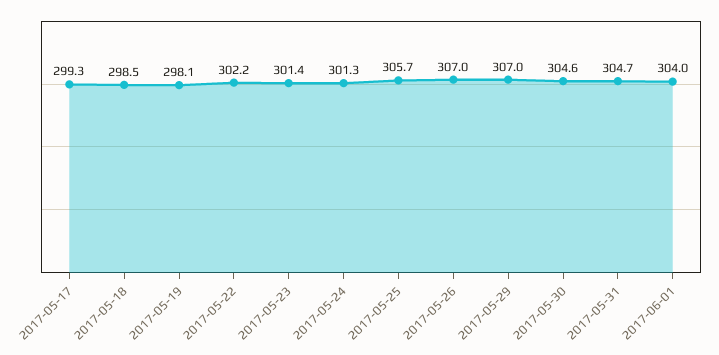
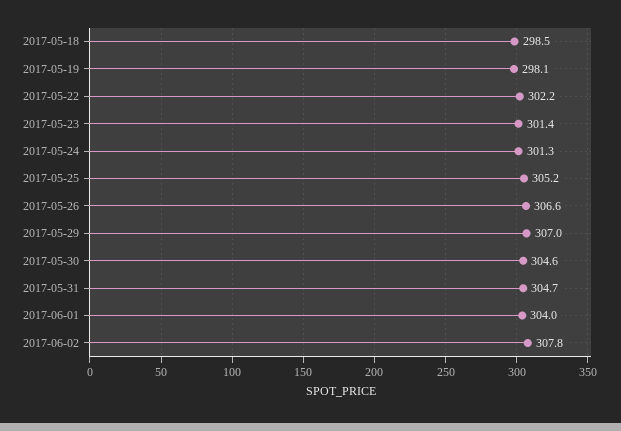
2017-05-17: 299.3 -> none
2017-05-25: 305.7 -> 305.2
2017-05-26: 307 -> 306.6
2017-06-02: none -> 307.8

